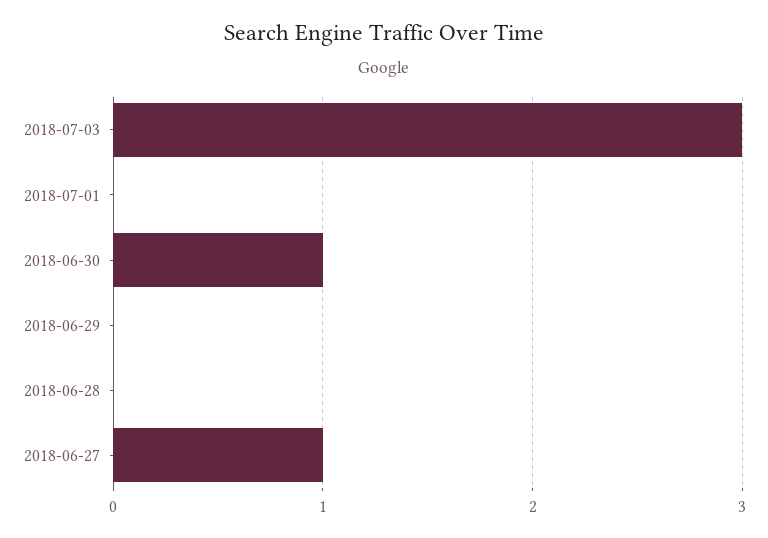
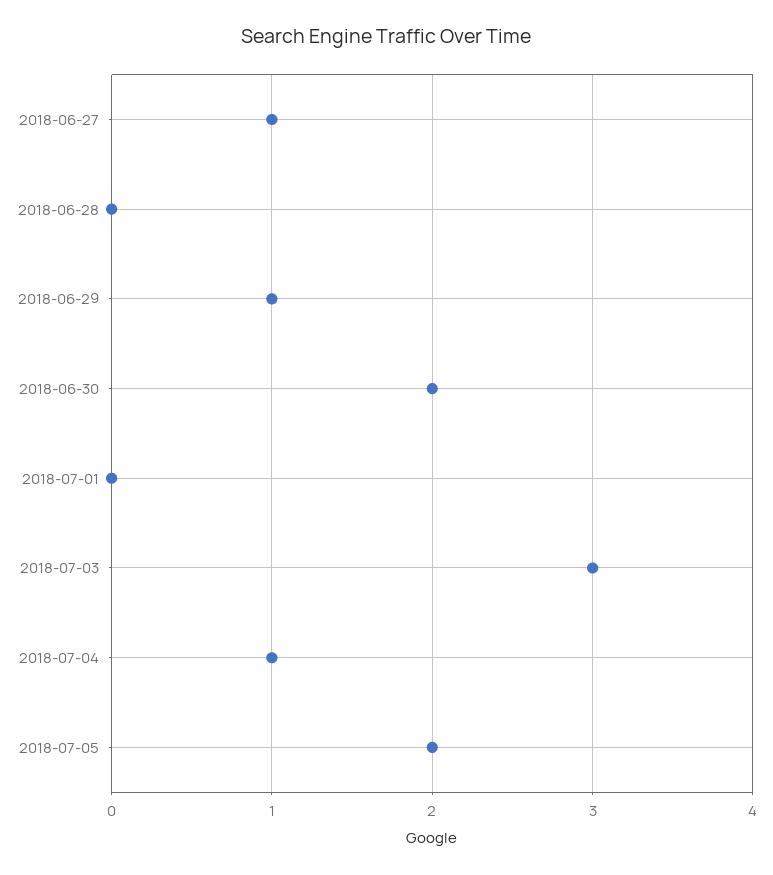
2018-06-30: 1 -> 2
2018-06-29: 0 -> 1
2018-07-04: none -> 1
2018-07-05: none -> 2

